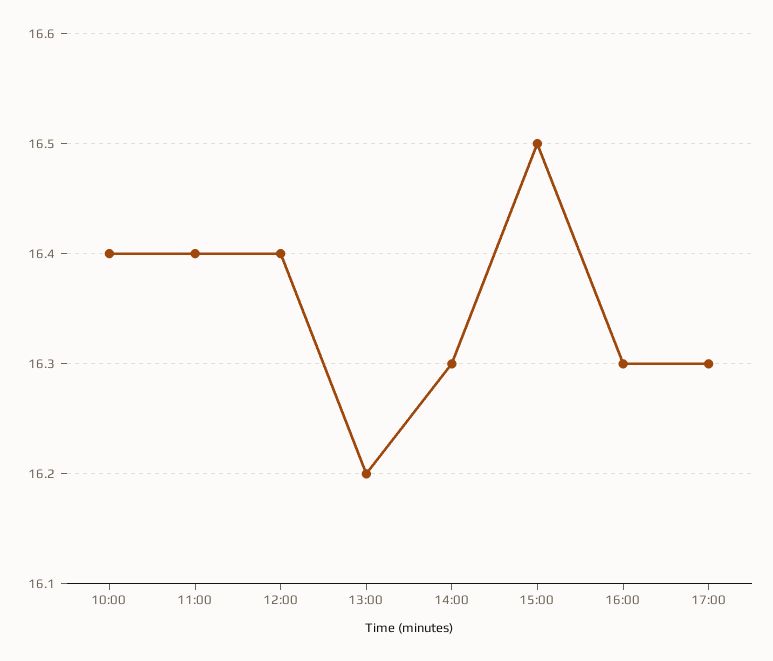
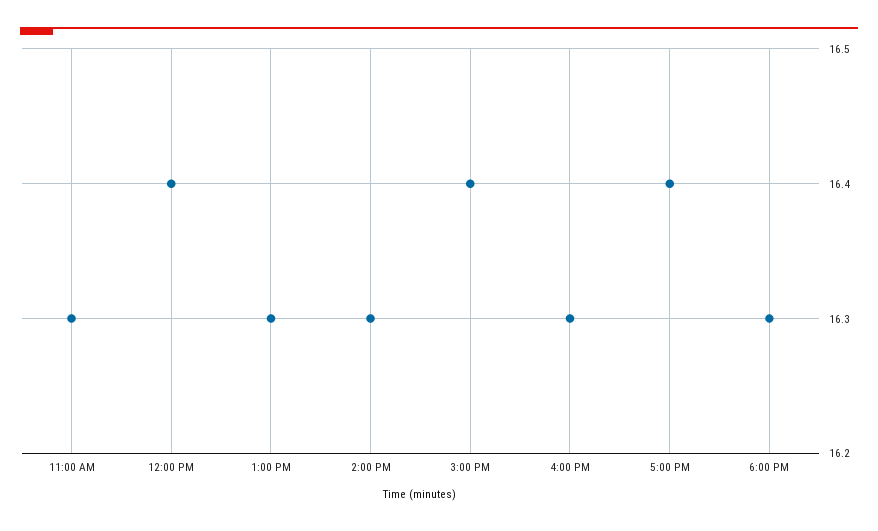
10:00: 16.4 -> none
11:00: 16.4 -> 16.3
13:00: 16.2 -> 16.3
15:00: 16.5 -> 16.4
17:00: 16.3 -> 16.4
6:00 PM: none -> 16.3

